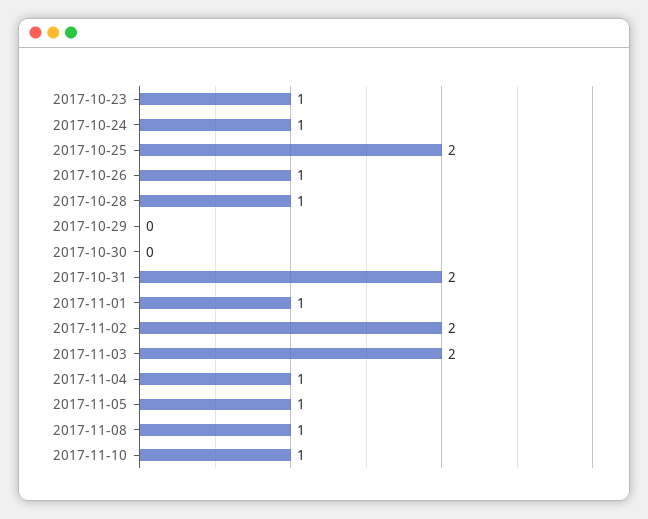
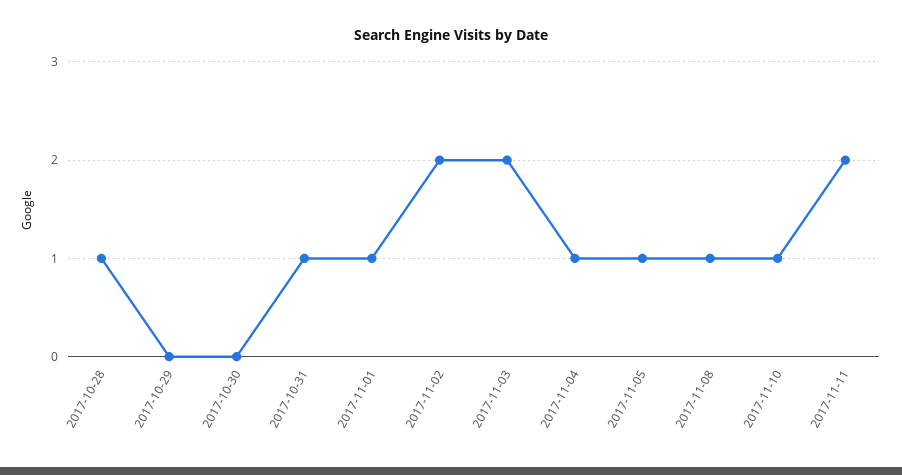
2017-10-23: 1 -> none
2017-10-24: 1 -> none
2017-10-25: 2 -> none
2017-10-26: 1 -> none
2017-10-31: 2 -> 1
2017-11-11: none -> 2

